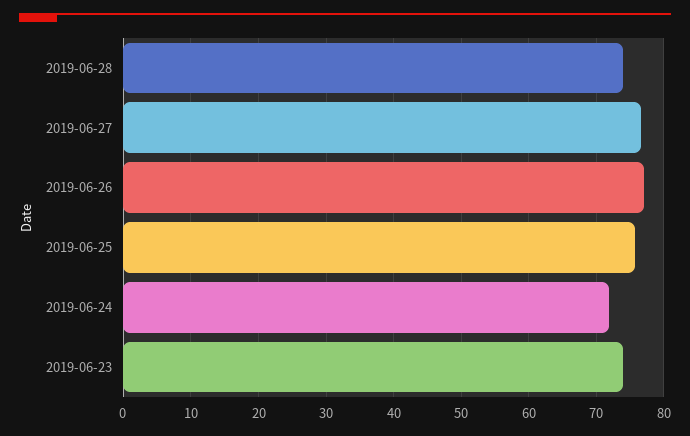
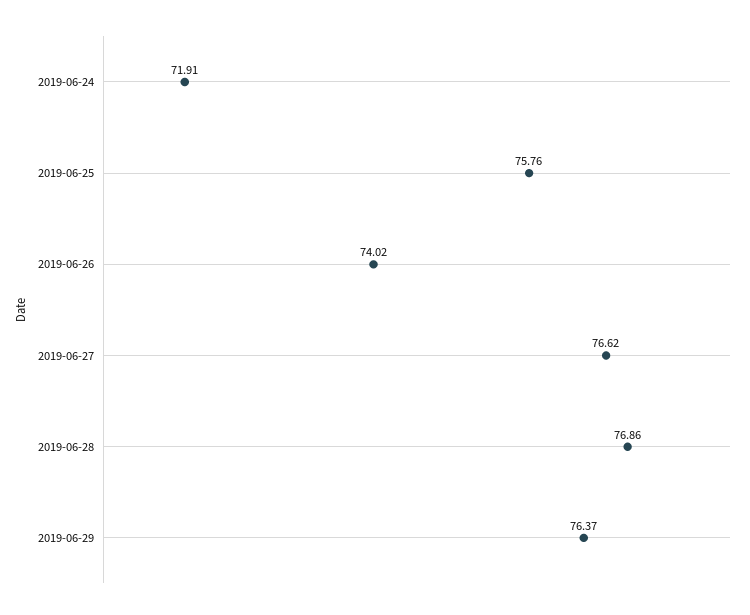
2019-06-28: 74 -> 76.86
2019-06-26: 77 -> 74.02
2019-06-23: 74 -> none
2019-06-29: none -> 76.37

